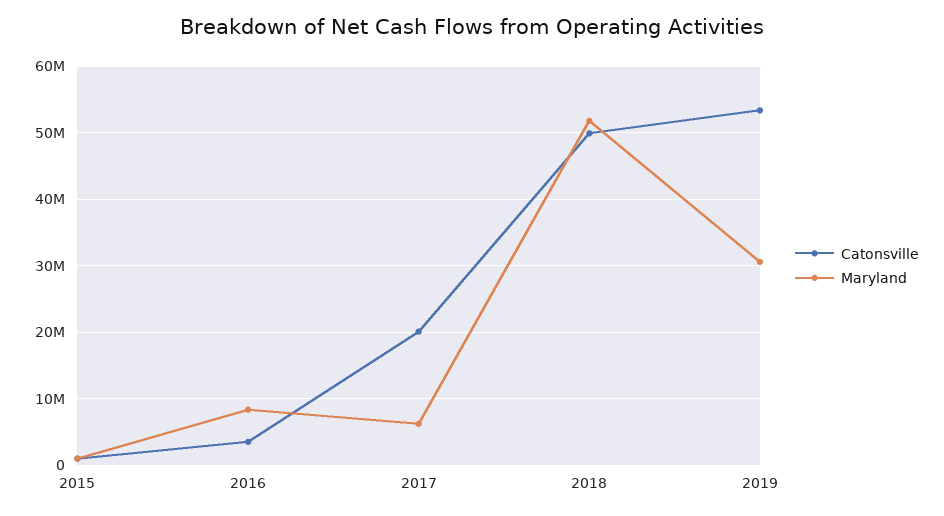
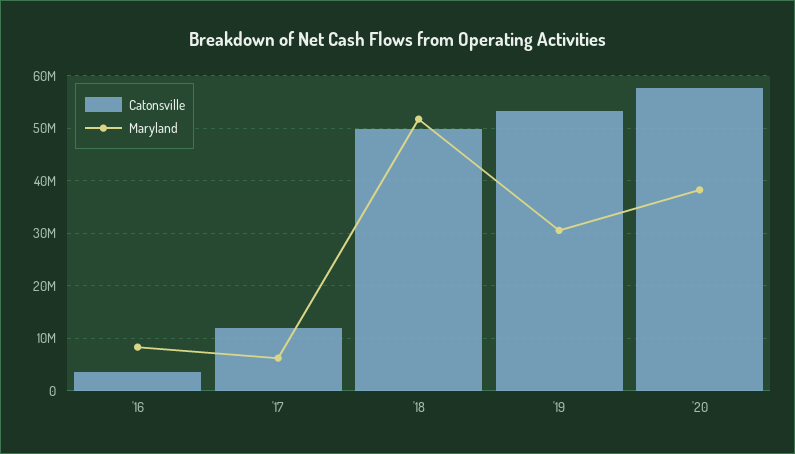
Catonsville, 2015: 1000000 -> none
Maryland, 2015: 1000000 -> none
Catonsville, 2017: 20000000 -> 12000000
Catonsville, '20: none -> 58000000
Maryland, '20: none -> 38000000

